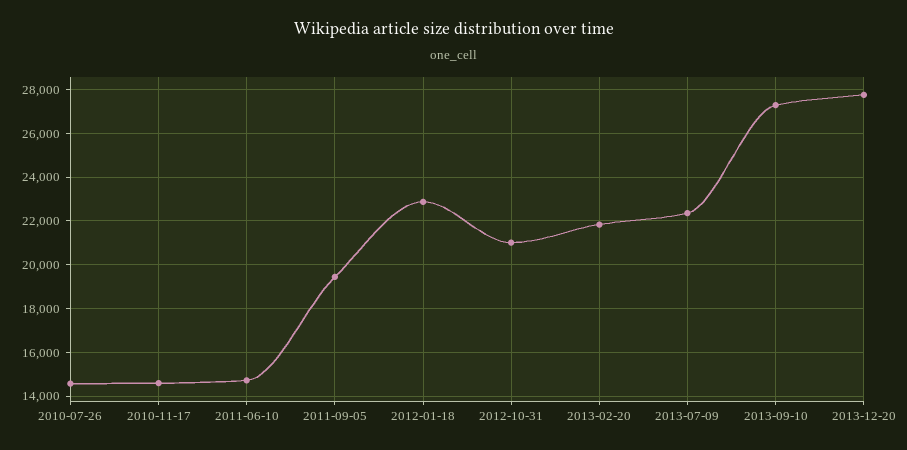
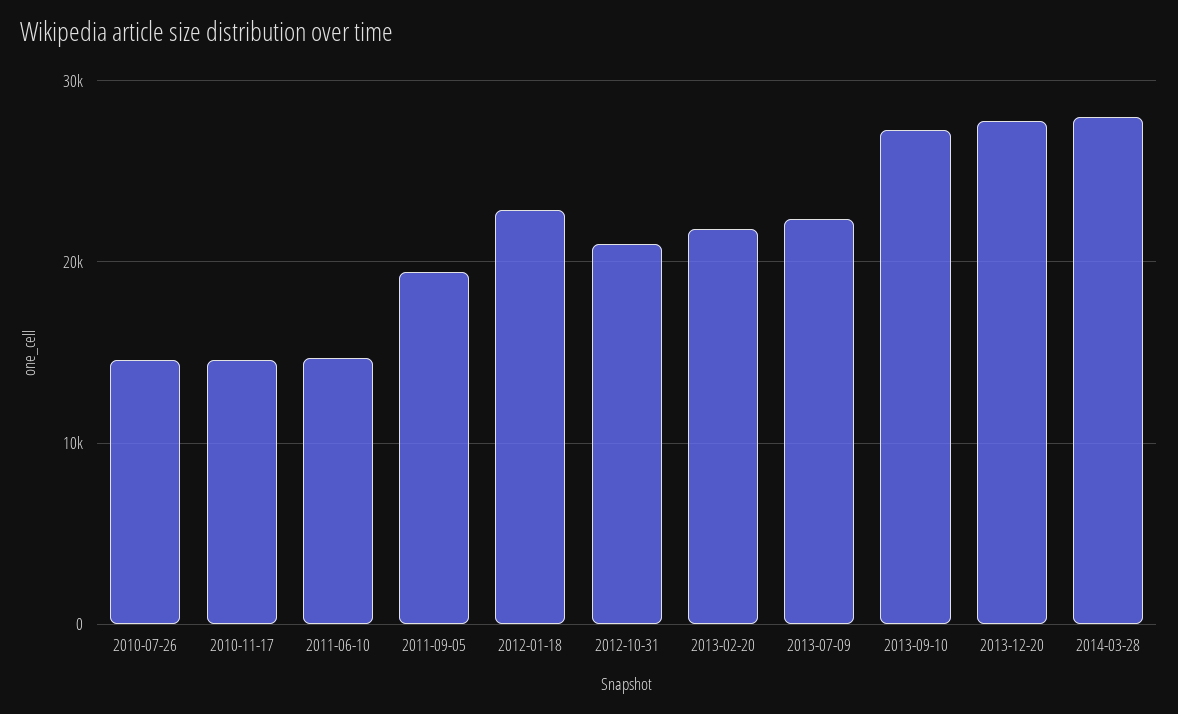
2014-03-28: none -> 28000

